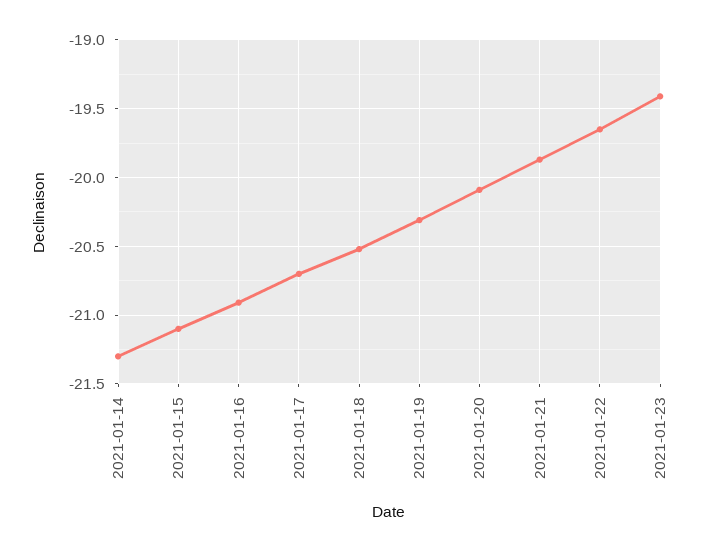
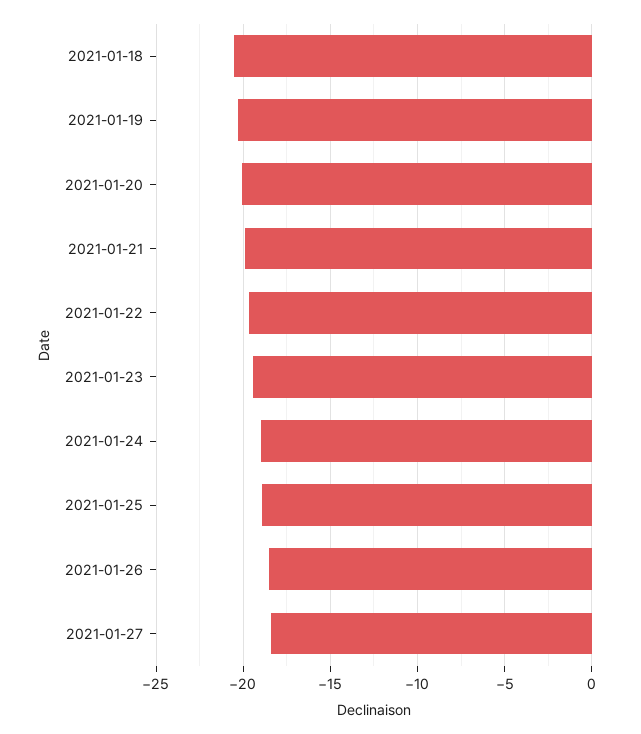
2021-01-14: -21.3 -> none
2021-01-15: -21.1 -> none
2021-01-16: -20.9 -> none
2021-01-17: -20.7 -> none
2021-01-24: none -> -19
2021-01-25: none -> -19
2021-01-26: none -> -18.5
2021-01-27: none -> -18.5

